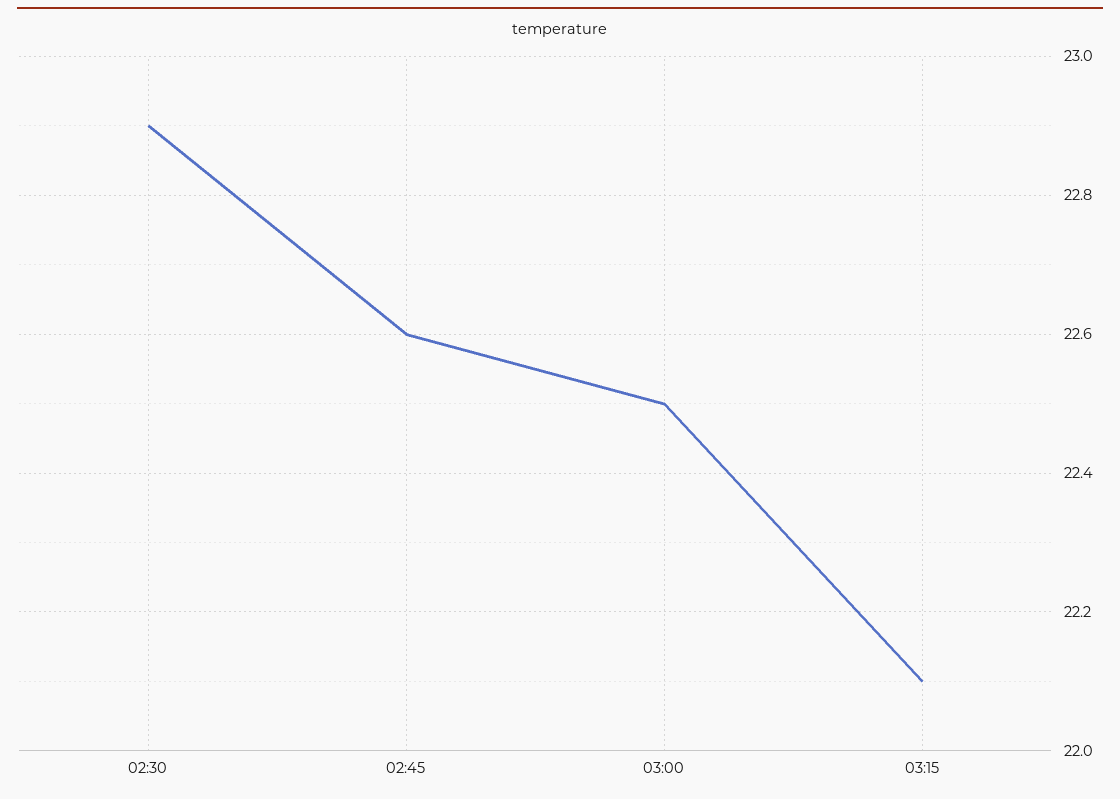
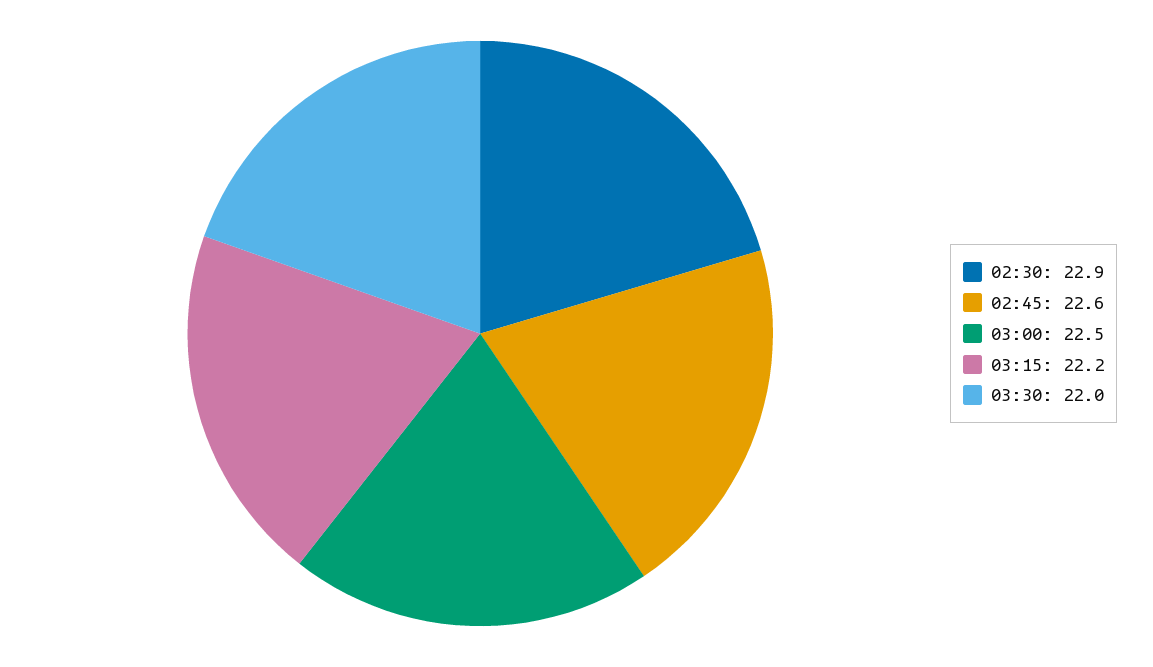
03:15: 22.1 -> 22.2
03:30: none -> 22

